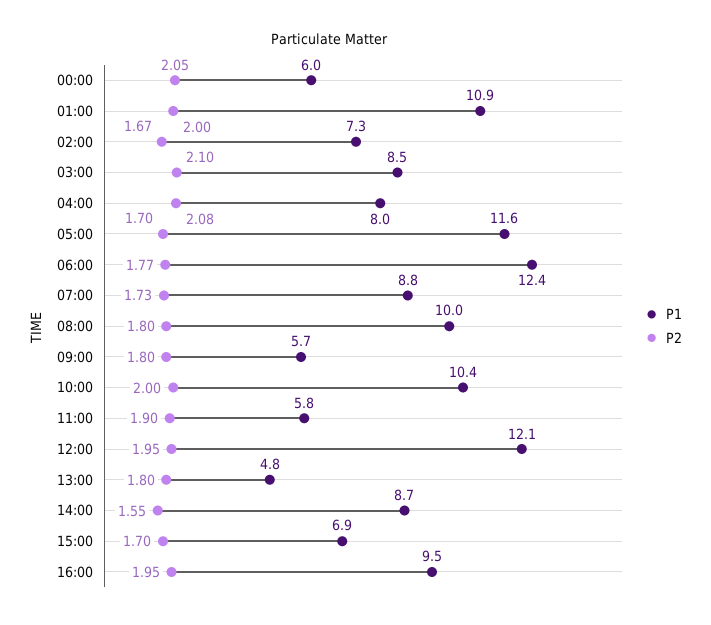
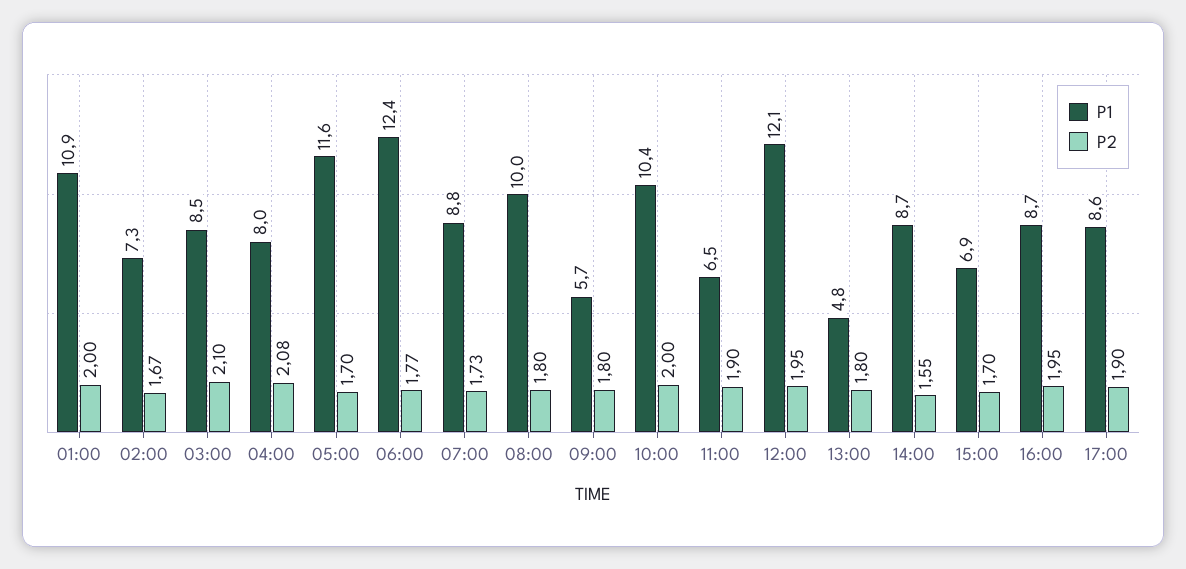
P1, 00:00: 6 -> none
P2, 00:00: 2.05 -> none
P1, 11:00: 5.8 -> 6.5
P1, 16:00: 9.5 -> 8.7
P1, 17:00: none -> 8.6
P2, 17:00: none -> 1.9

